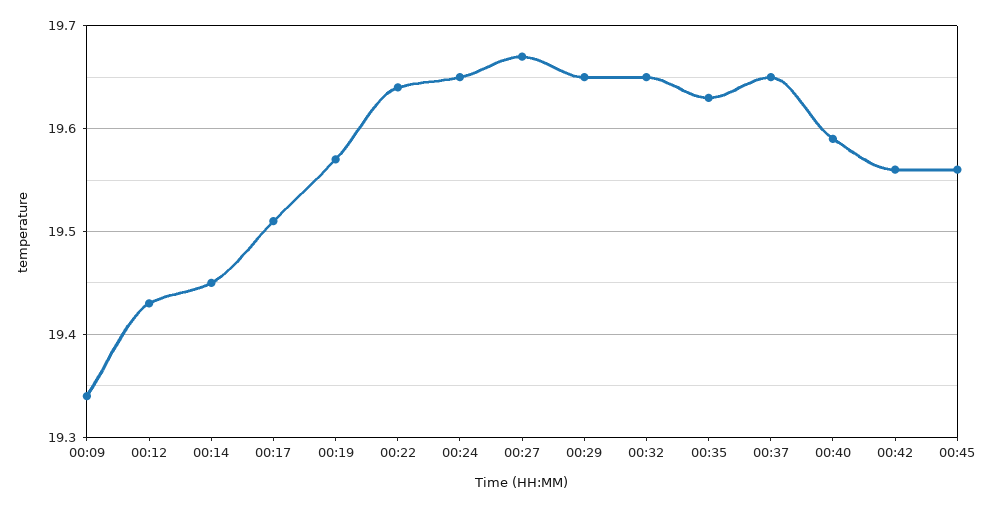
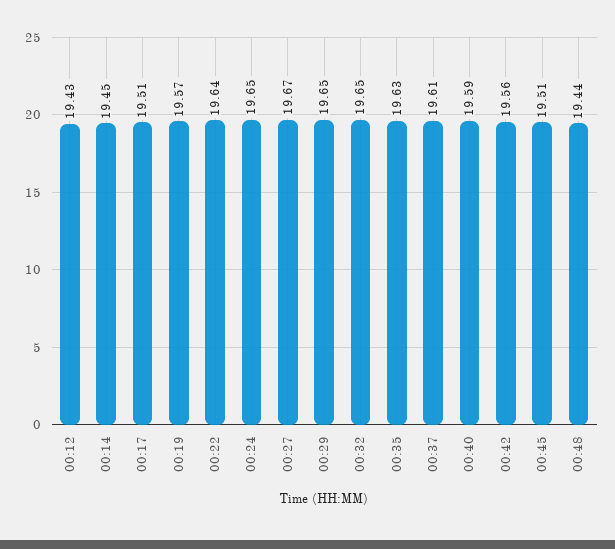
00:09: 19.34 -> none
00:37: 19.65 -> 19.61
00:45: 19.56 -> 19.51
00:48: none -> 19.44

